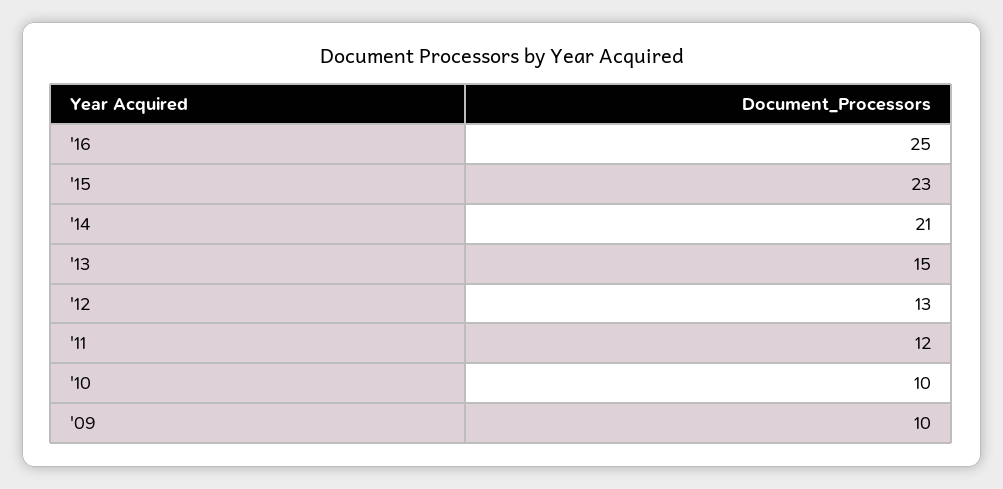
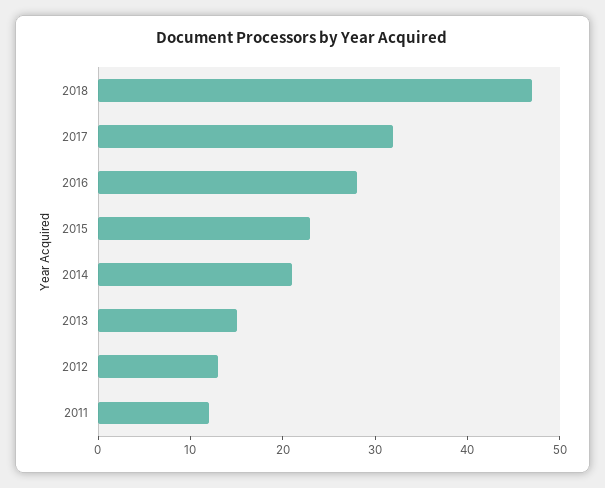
'16: 25 -> 28
'10: 10 -> none
'09: 10 -> none
2018: none -> 47
2017: none -> 32

